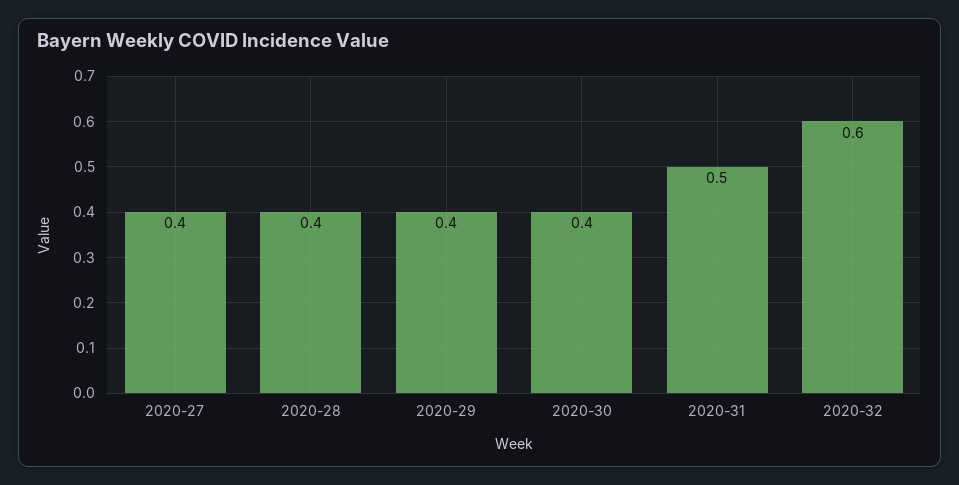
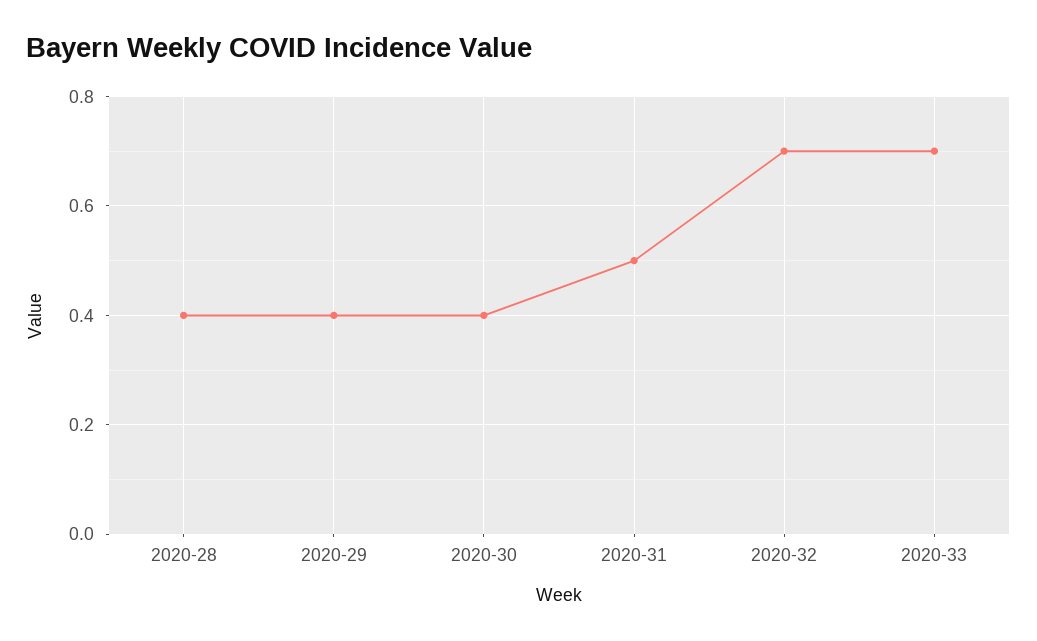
2020-27: 0.4 -> none
2020-32: 0.6 -> 0.7
2020-33: none -> 0.7

